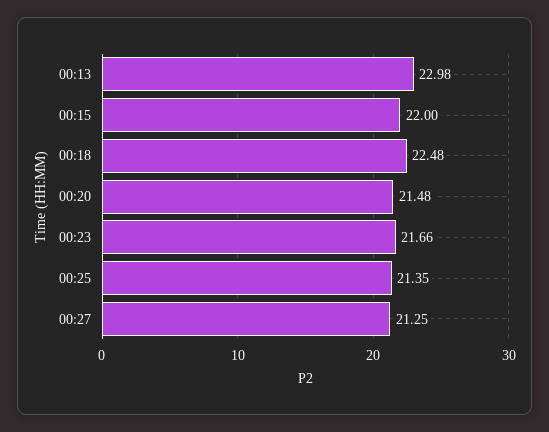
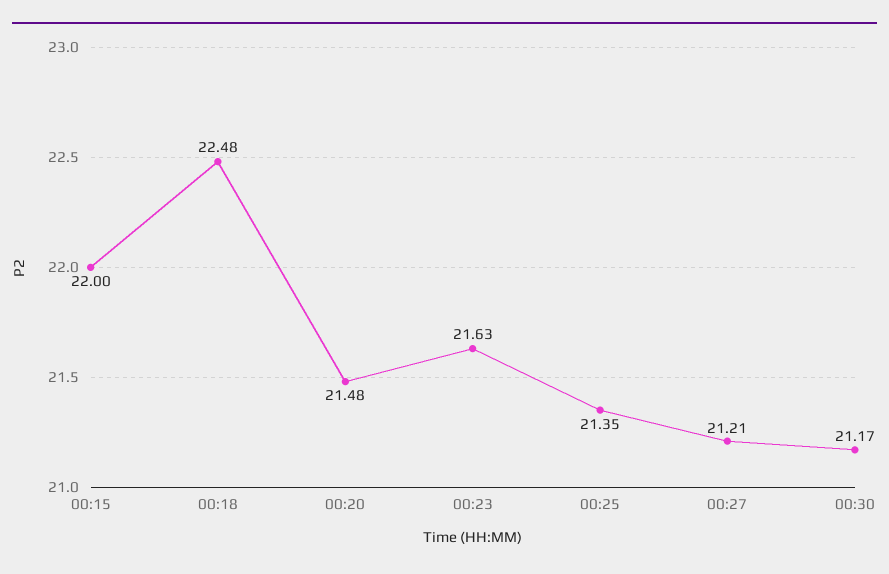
00:13: 22.98 -> none
00:23: 21.66 -> 21.63
00:27: 21.25 -> 21.21
00:30: none -> 21.17

